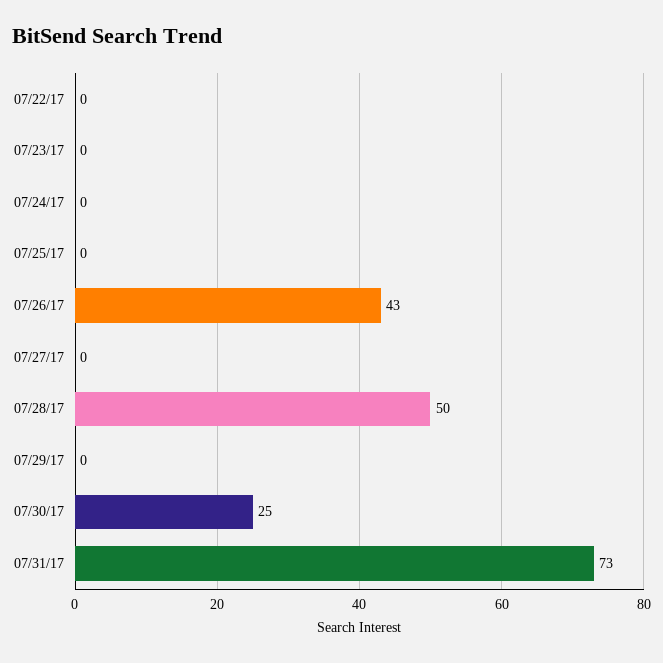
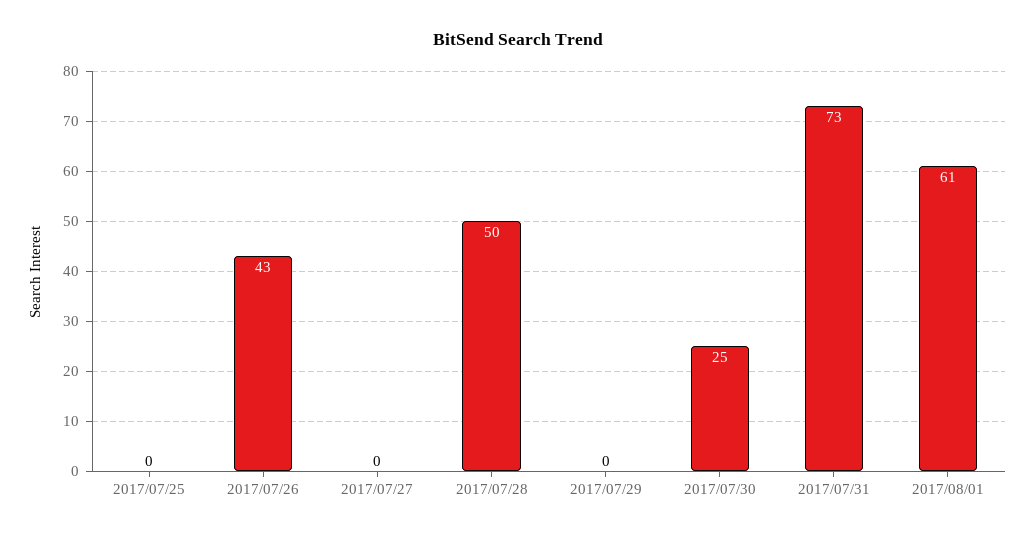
07/22/17: 0 -> none
07/23/17: 0 -> none
07/24/17: 0 -> none
2017/08/01: none -> 61

